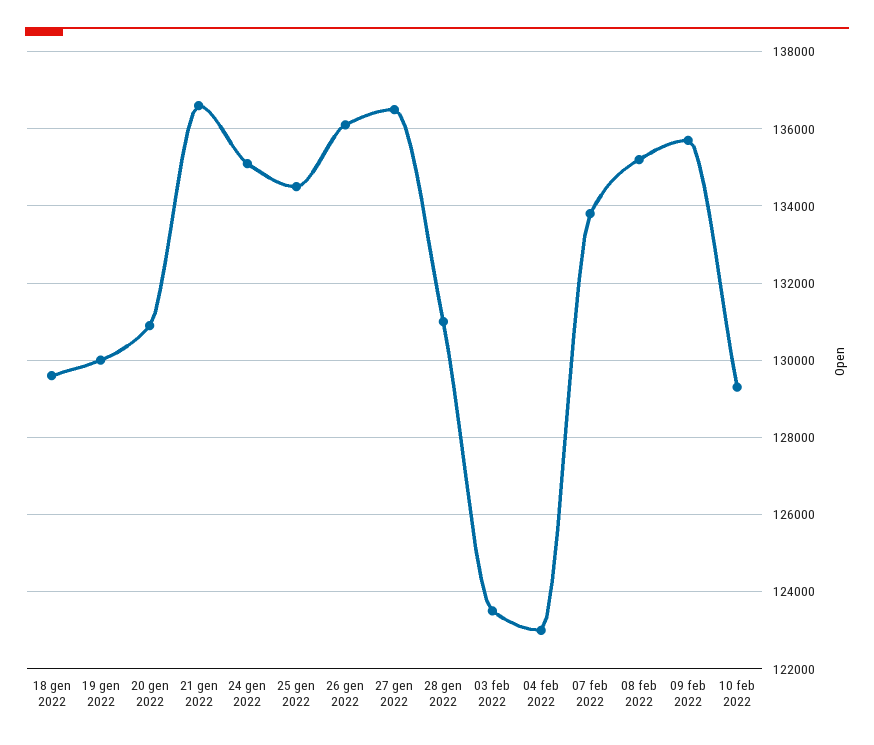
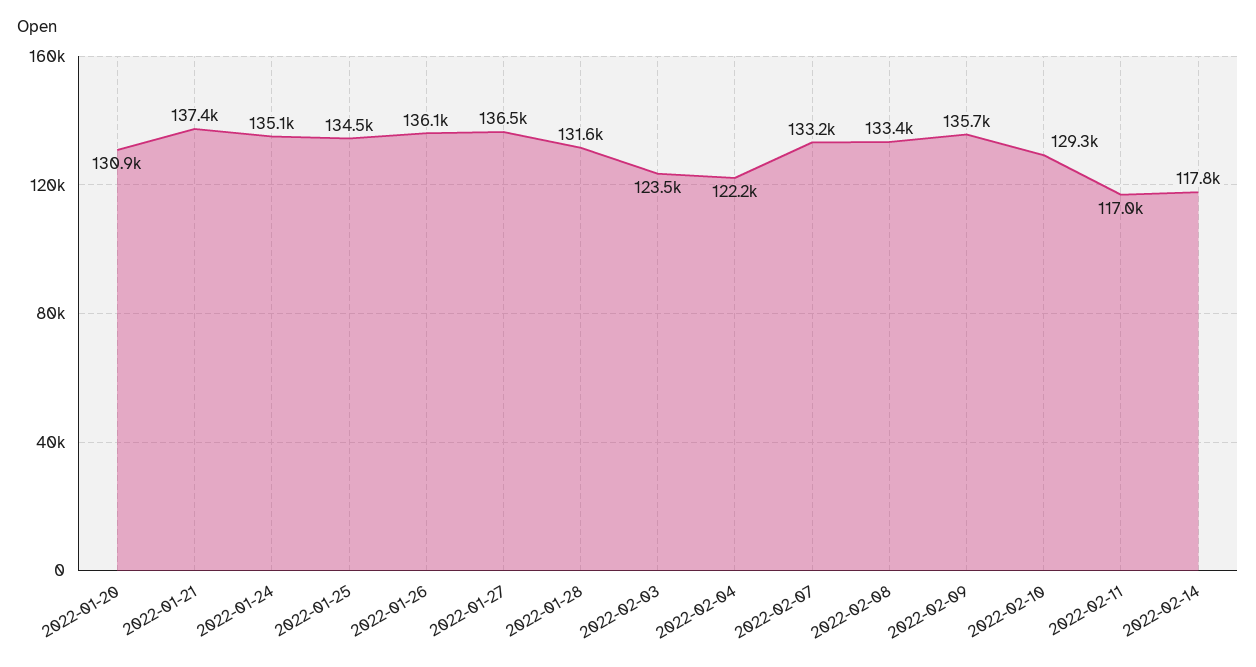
18 gen 2022: 129600 -> none
19 gen 2022: 130000 -> none
21 gen 2022: 136600 -> 137400
28 gen 2022: 131000 -> 131600
04 feb 2022: 123000 -> 122200
07 feb 2022: 133800 -> 133200
08 feb 2022: 135200 -> 133400
2022-02-11: none -> 117000
2022-02-14: none -> 117800

